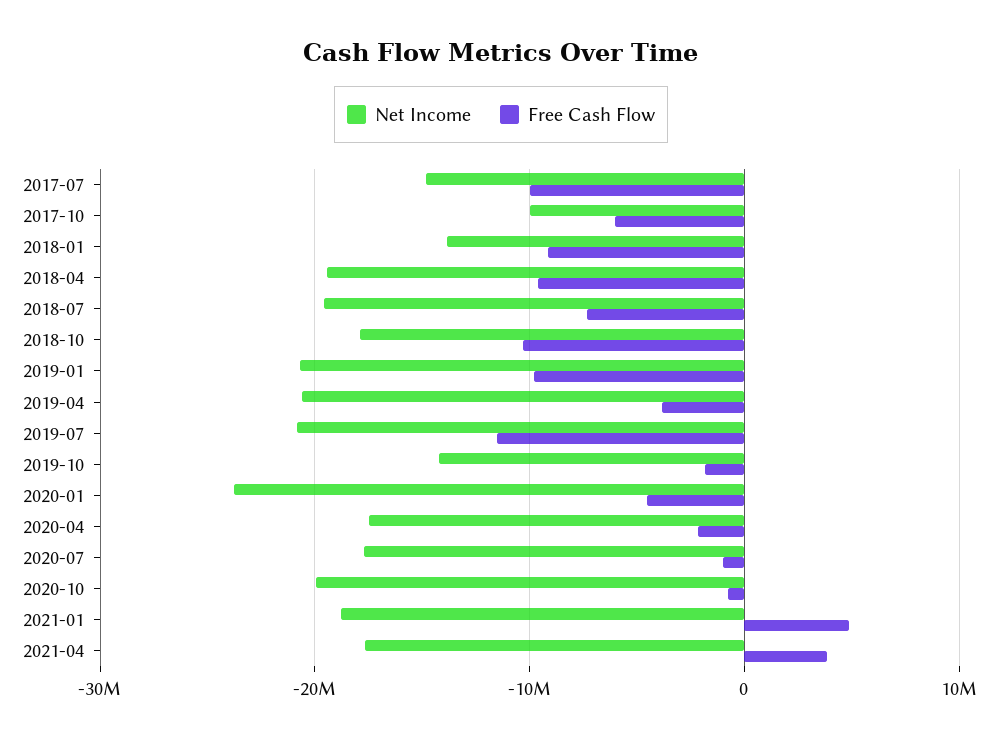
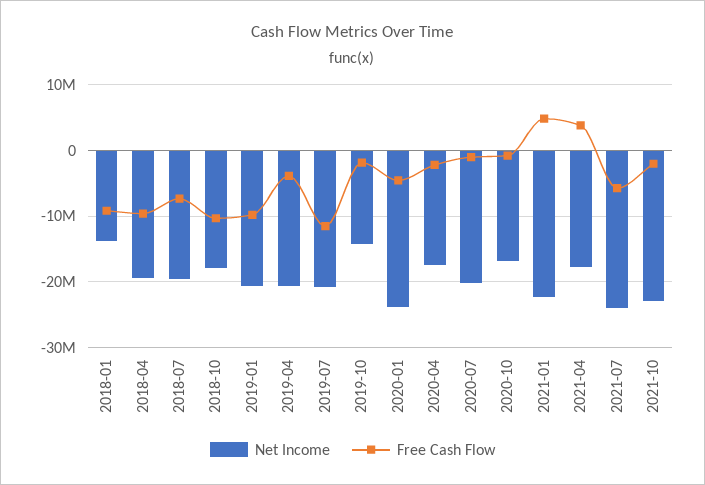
Net Income, 2017-07: -15000000 -> none
Free Cash Flow, 2017-07: -10000000 -> none
Net Income, 2017-10: -10000000 -> none
Free Cash Flow, 2017-10: -6000000 -> none
Net Income, 2020-07: -18000000 -> -20000000
Net Income, 2020-10: -20000000 -> -17000000
Net Income, 2021-01: -19000000 -> -22000000
Net Income, 2021-07: none -> -24000000
Free Cash Flow, 2021-07: none -> -6000000
Net Income, 2021-10: none -> -23000000
Free Cash Flow, 2021-10: none -> -2000000

